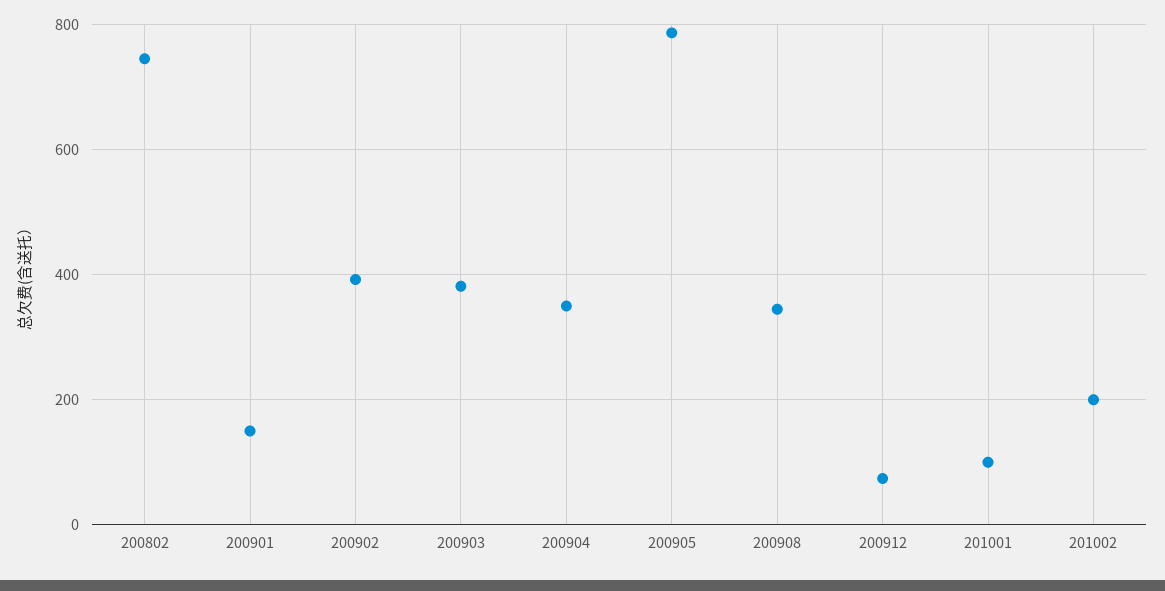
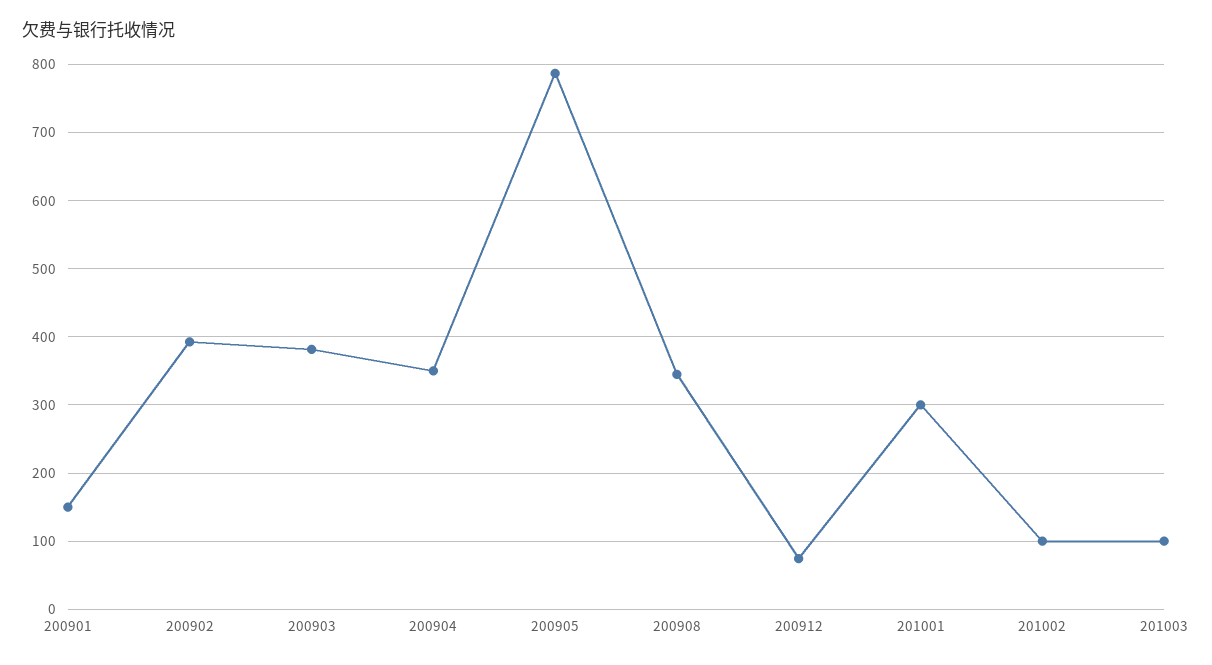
200802: 740 -> none
201001: 100 -> 300
201002: 200 -> 100
201003: none -> 100

